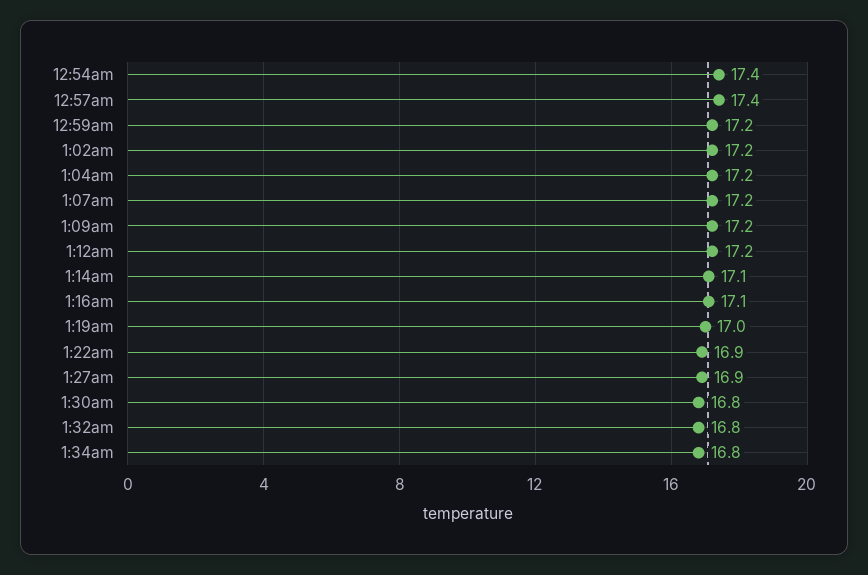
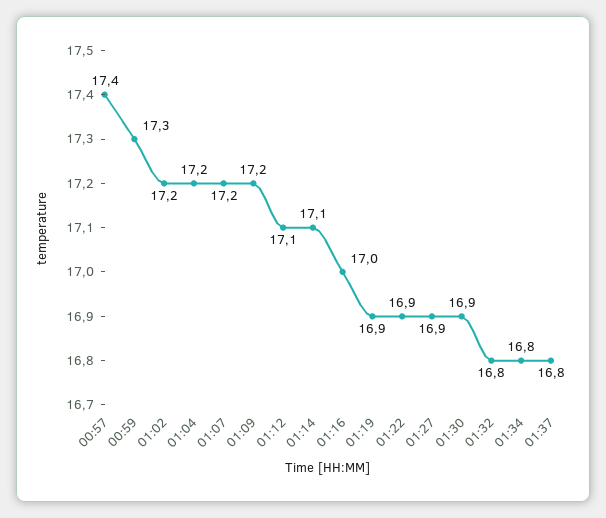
12:54am: 17.4 -> none
12:59am: 17.2 -> 17.3
1:12am: 17.2 -> 17.1
1:16am: 17.1 -> 17
1:19am: 17 -> 16.9
1:30am: 16.8 -> 16.9
01:37: none -> 16.8

